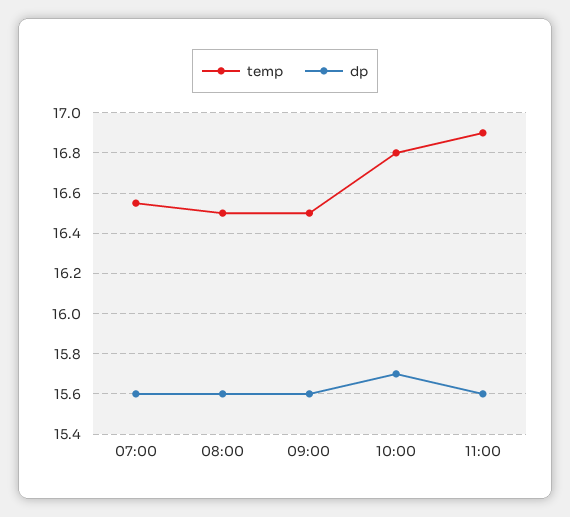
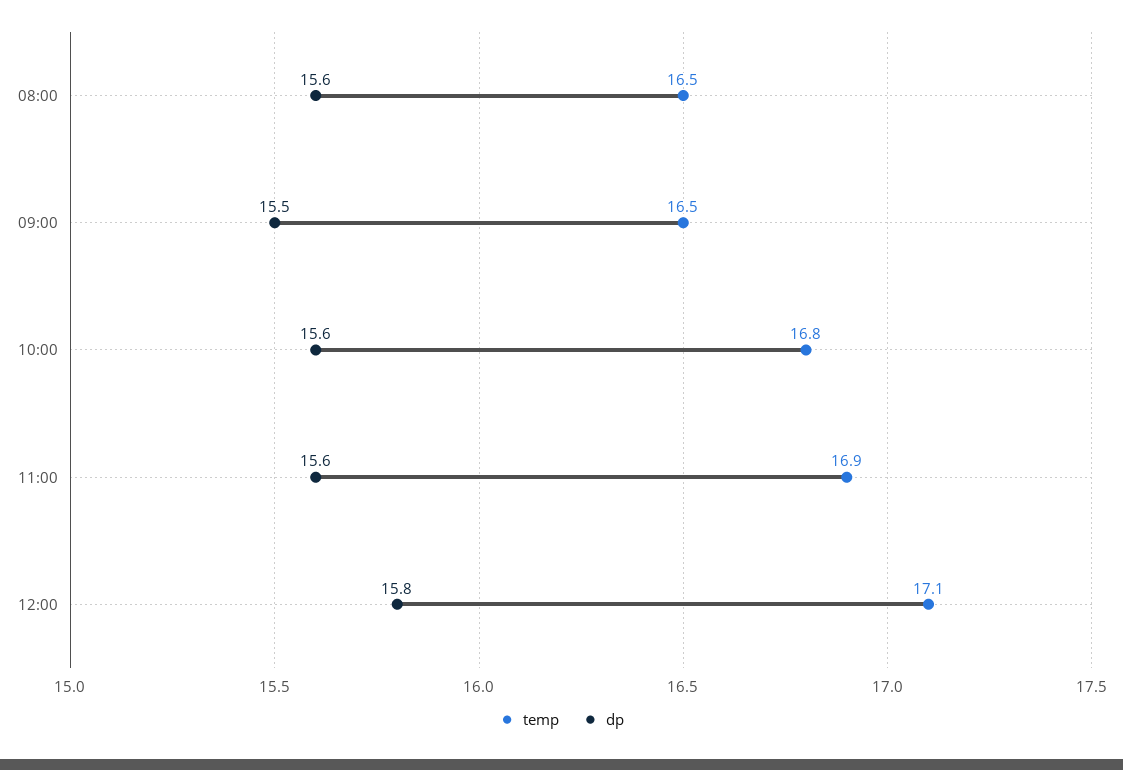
temp, 07:00: 16.55 -> none
dp, 07:00: 15.6 -> none
dp, 09:00: 15.6 -> 15.5
dp, 10:00: 15.7 -> 15.6
temp, 12:00: none -> 17.1
dp, 12:00: none -> 15.8

